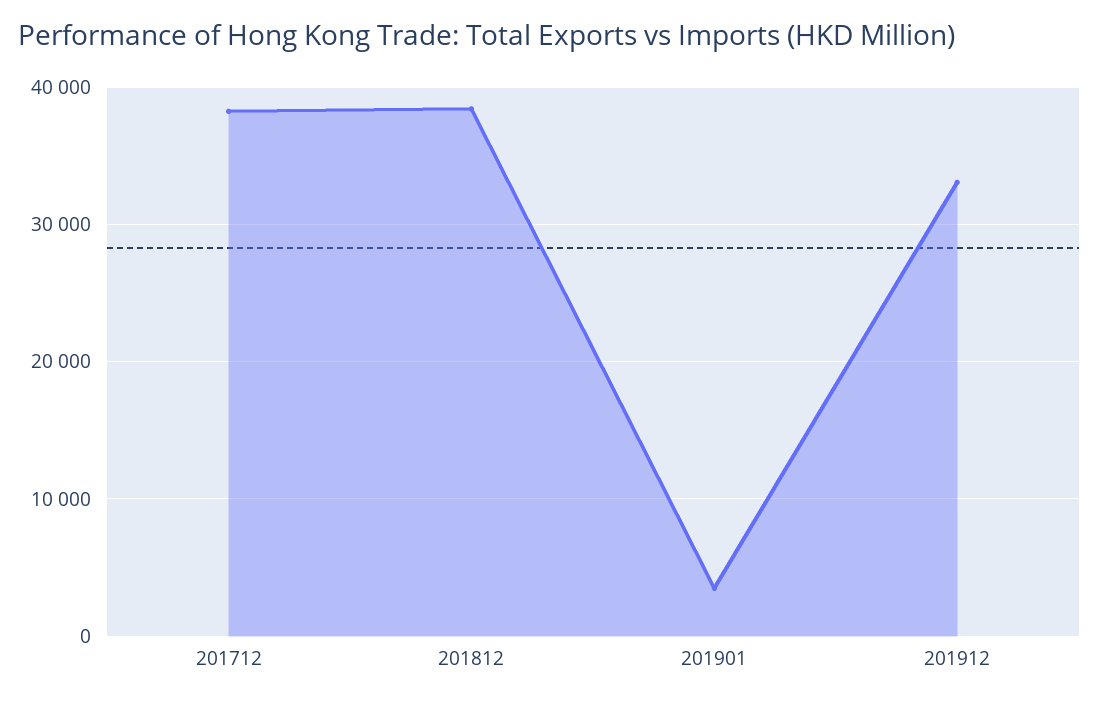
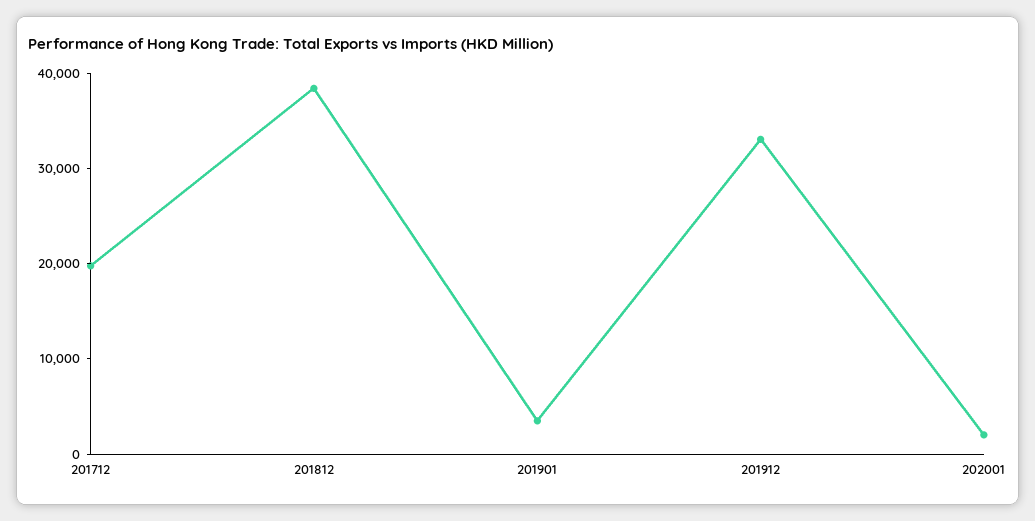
201712: 38000 -> 20000
202001: none -> 2000

